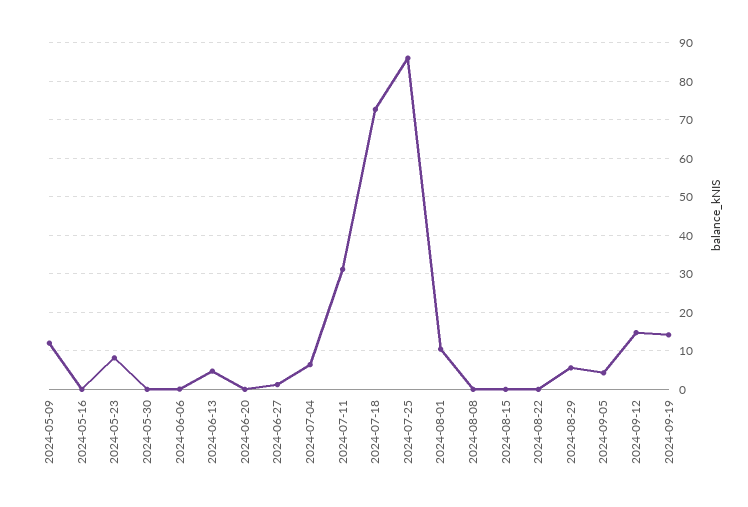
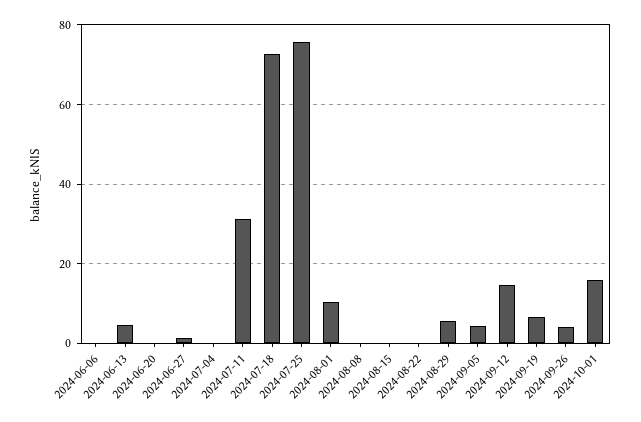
2024-05-09: 12 -> none
2024-05-16: 0 -> none
2024-05-23: 8 -> none
2024-05-30: 0 -> none
2024-07-04: 6 -> 0
2024-07-25: 86 -> 76
2024-09-19: 14 -> 6
2024-09-26: none -> 4
2024-10-01: none -> 16

